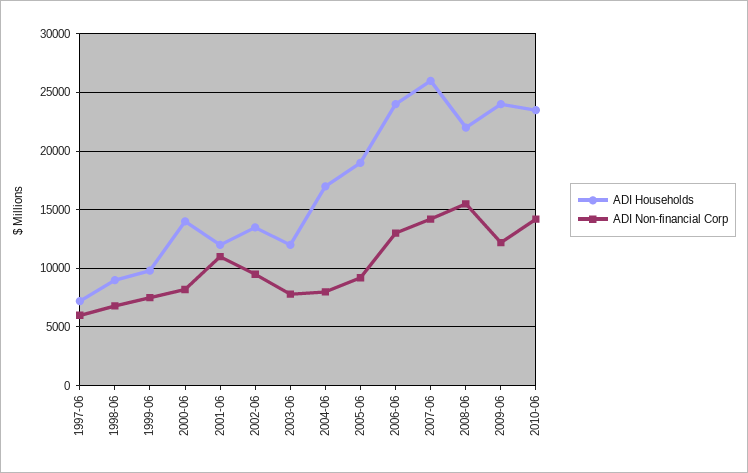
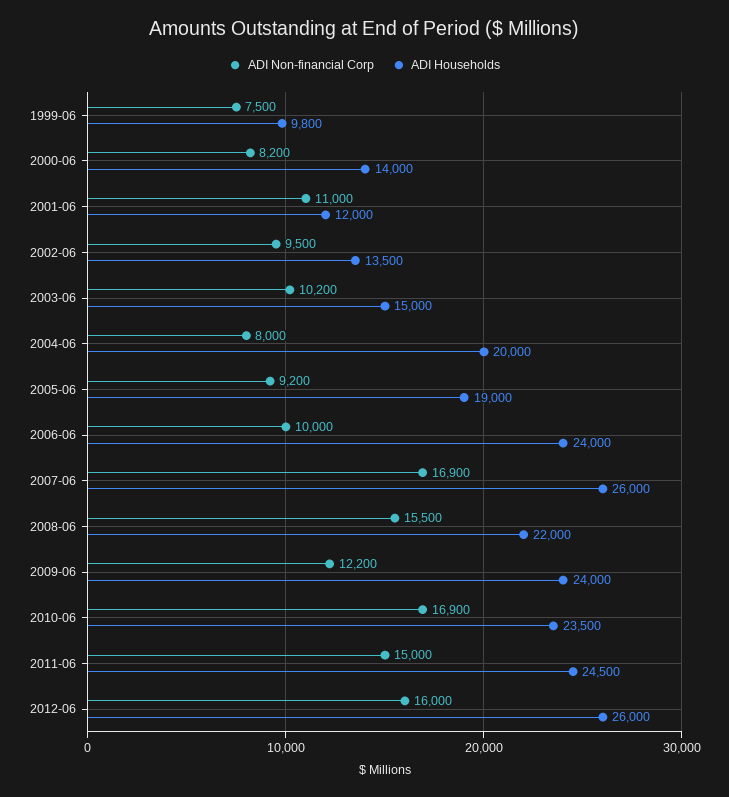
ADI Households, 1997-06: 7000 -> none
ADI Non-financial Corp, 1997-06: 6000 -> none
ADI Households, 1998-06: 9000 -> none
ADI Non-financial Corp, 1998-06: 7000 -> none
ADI Households, 2003-06: 12000 -> 15000
ADI Non-financial Corp, 2003-06: 8000 -> 10200
ADI Households, 2004-06: 17000 -> 20000
ADI Non-financial Corp, 2006-06: 13000 -> 10000
ADI Non-financial Corp, 2007-06: 14000 -> 16900
ADI Non-financial Corp, 2010-06: 14000 -> 16900
ADI Non-financial Corp, 2011-06: none -> 15000
ADI Households, 2011-06: none -> 24500
ADI Non-financial Corp, 2012-06: none -> 16000
ADI Households, 2012-06: none -> 26000

